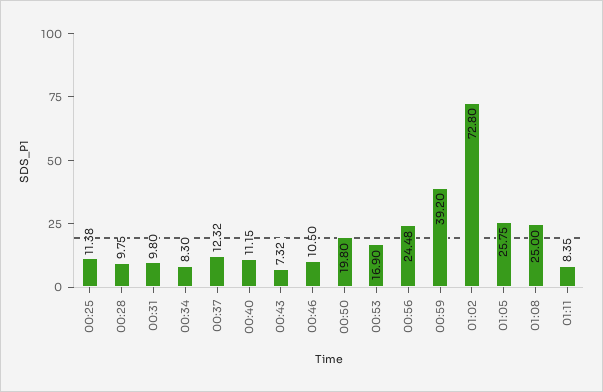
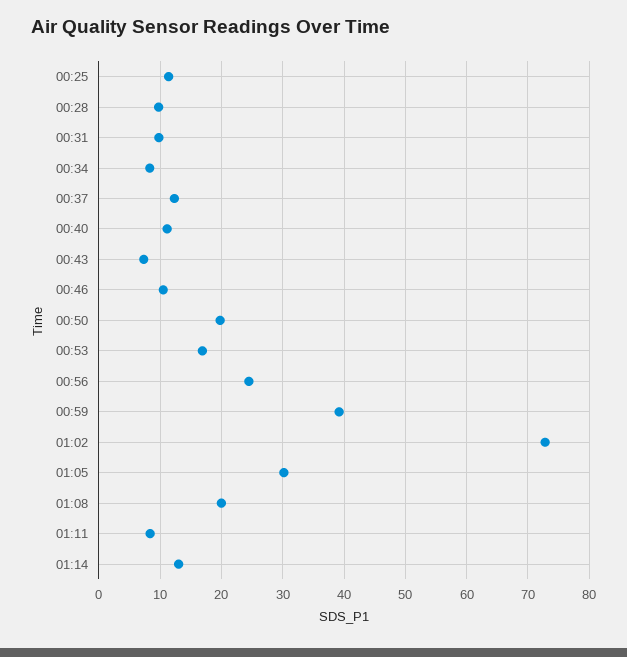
01:05: 25.75 -> 30
01:08: 25 -> 20
01:14: none -> 13

